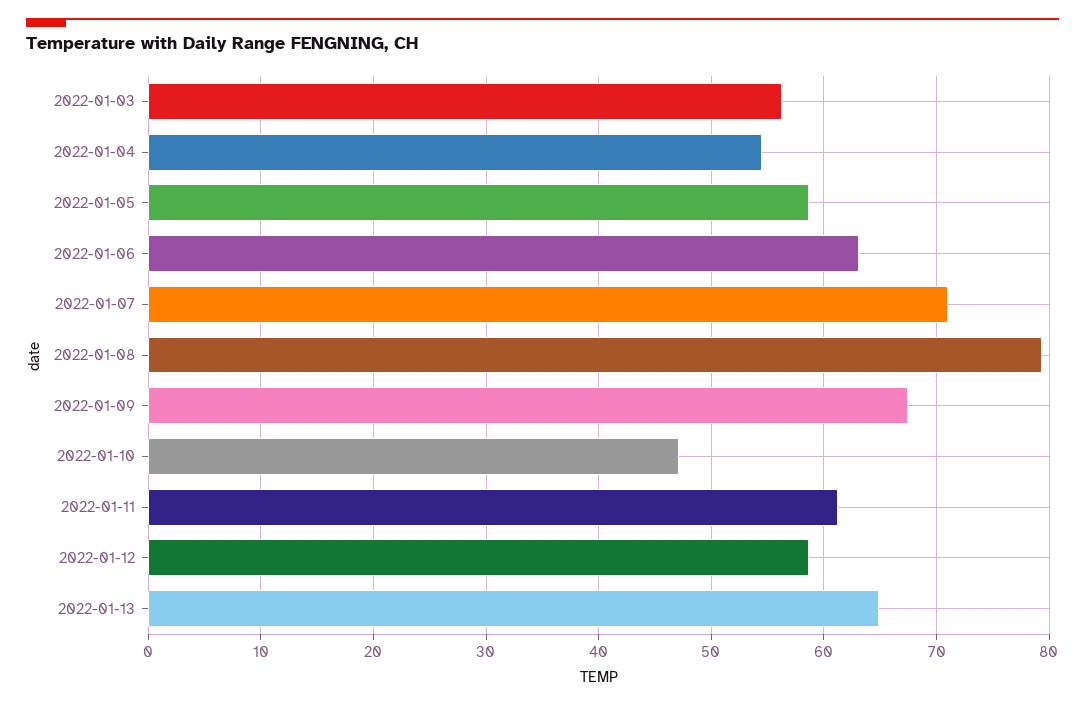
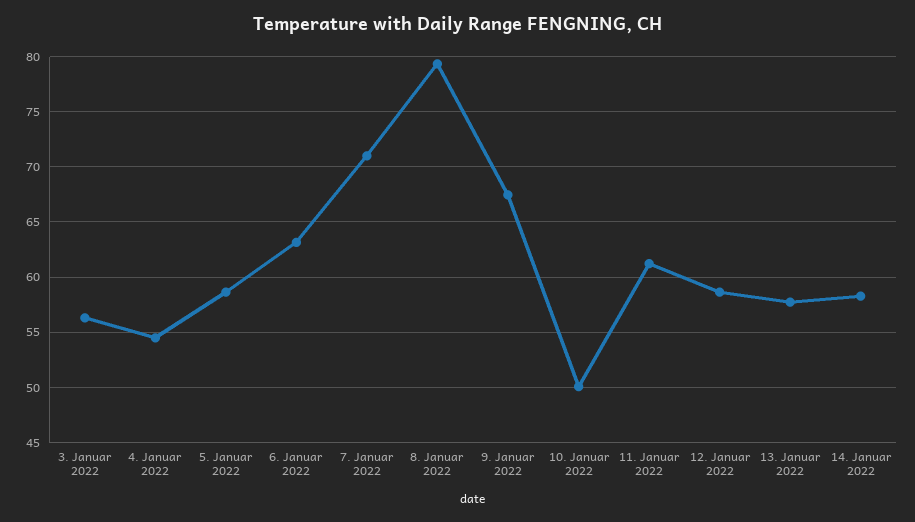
2022-01-10: 47 -> 50
2022-01-13: 65 -> 58
14. Januar 2022: none -> 58

